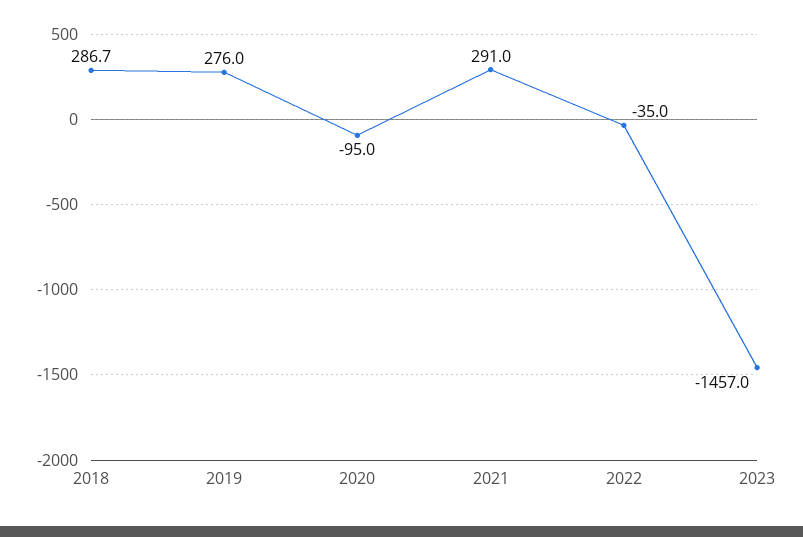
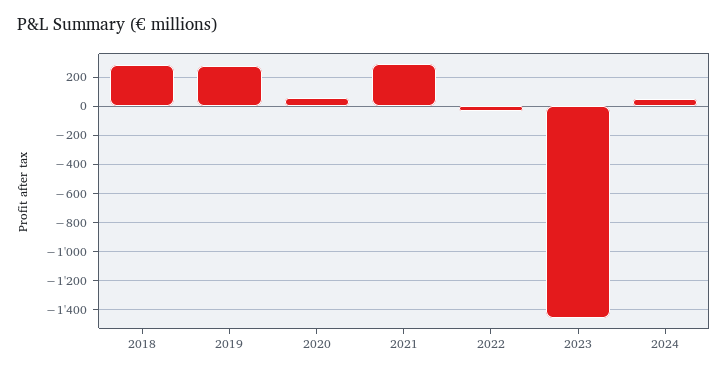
2020: -95 -> 50
2024: none -> 50

